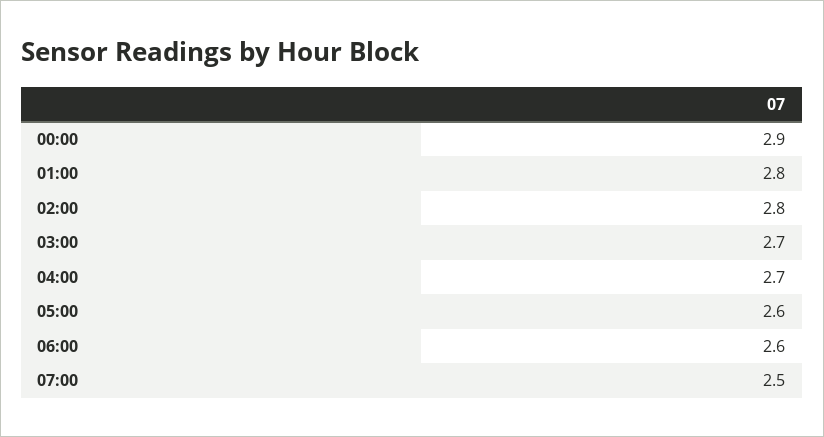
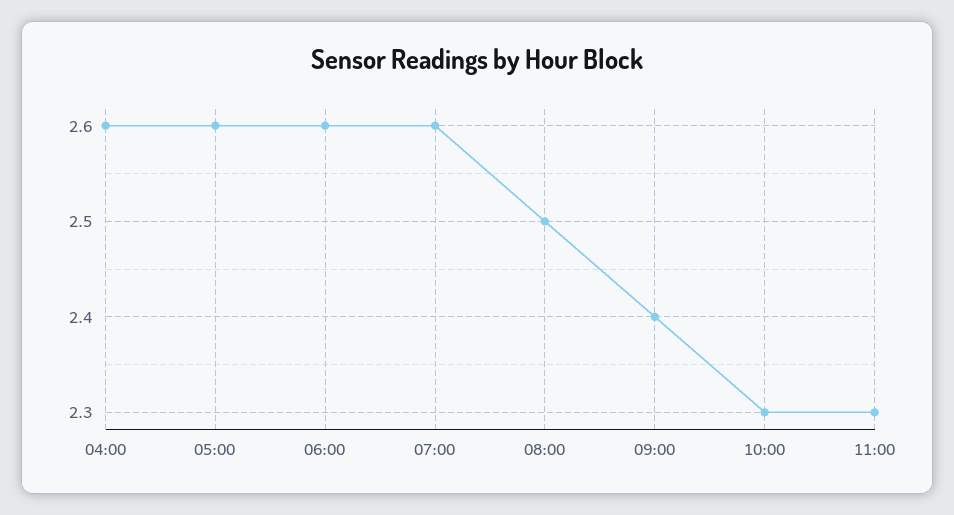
00:00: 2.9 -> none
01:00: 2.8 -> none
02:00: 2.8 -> none
03:00: 2.7 -> none
04:00: 2.7 -> 2.6
07:00: 2.5 -> 2.6
08:00: none -> 2.5
09:00: none -> 2.4
10:00: none -> 2.3
11:00: none -> 2.3

